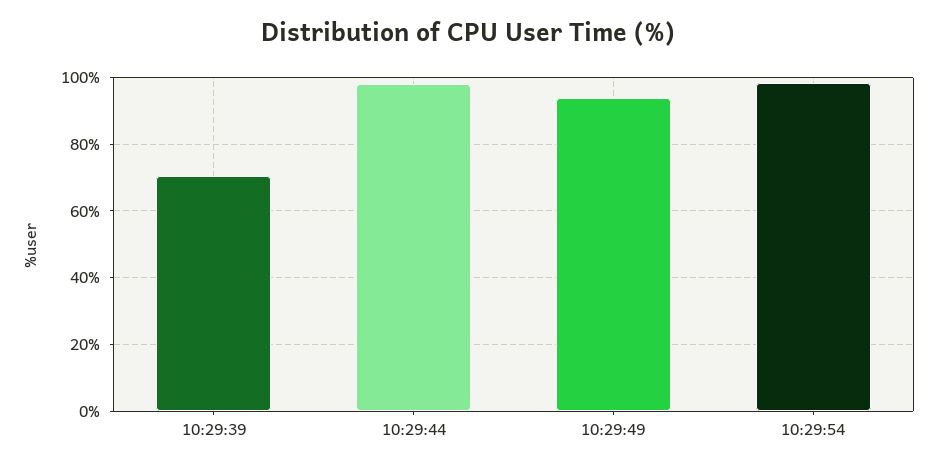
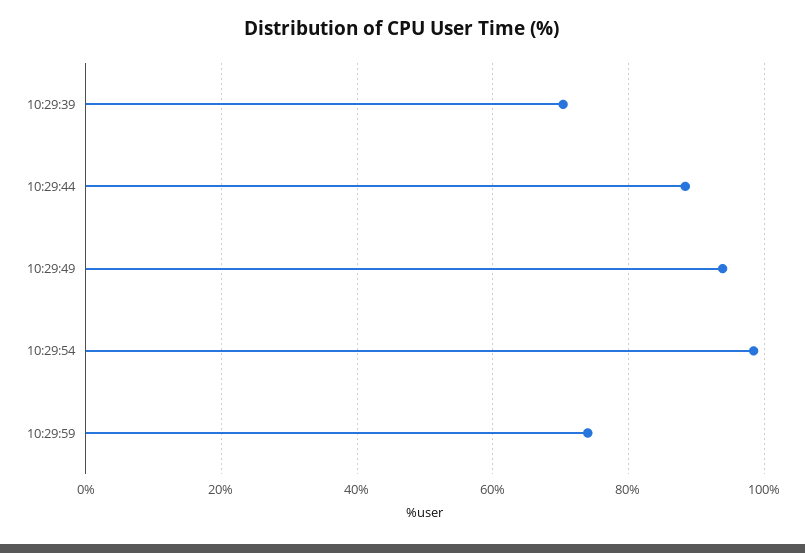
10:29:44: 98 -> 88
10:29:59: none -> 74

